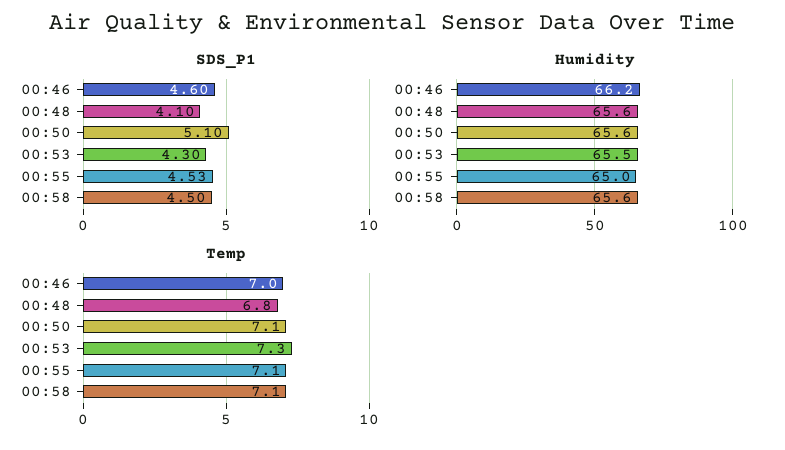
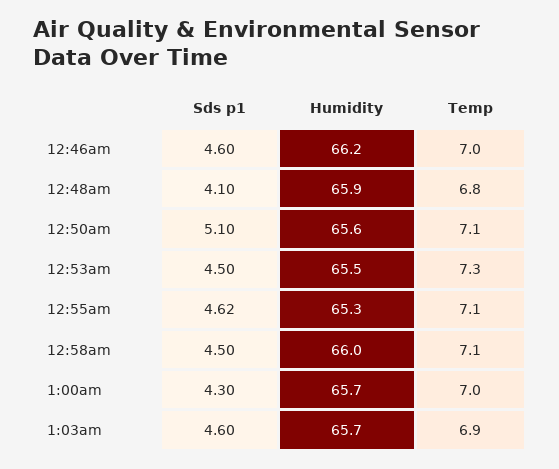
SDS_P1, 00:53: 4.3 -> 4.5
SDS_P1, 00:55: 4.53 -> 4.62
Humidity, 00:48: 65.6 -> 65.9
Humidity, 00:55: 65 -> 65.3
Humidity, 00:58: 65.6 -> 66
SDS_P1, 1:00am: none -> 4.3
Humidity, 1:00am: none -> 65.7
Temp, 1:00am: none -> 7
SDS_P1, 1:03am: none -> 4.6
Humidity, 1:03am: none -> 65.7
Temp, 1:03am: none -> 6.9

